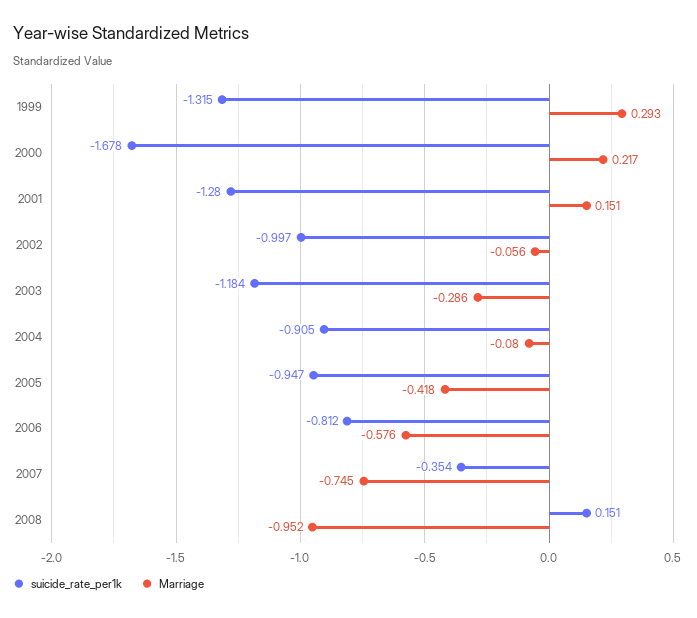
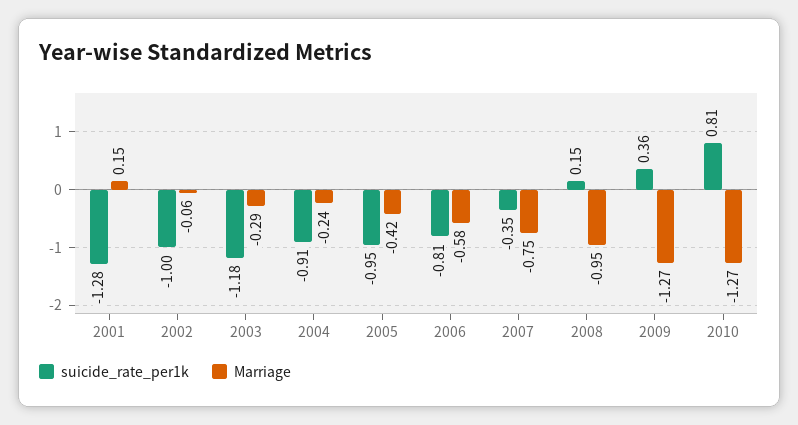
suicide_rate_per1k, 1999: -1.315 -> none
Marriage, 1999: 0.293 -> none
suicide_rate_per1k, 2000: -1.678 -> none
Marriage, 2000: 0.217 -> none
Marriage, 2004: -0.08 -> -0.24
suicide_rate_per1k, 2009: none -> 0.36
Marriage, 2009: none -> -1.27
suicide_rate_per1k, 2010: none -> 0.81
Marriage, 2010: none -> -1.27

